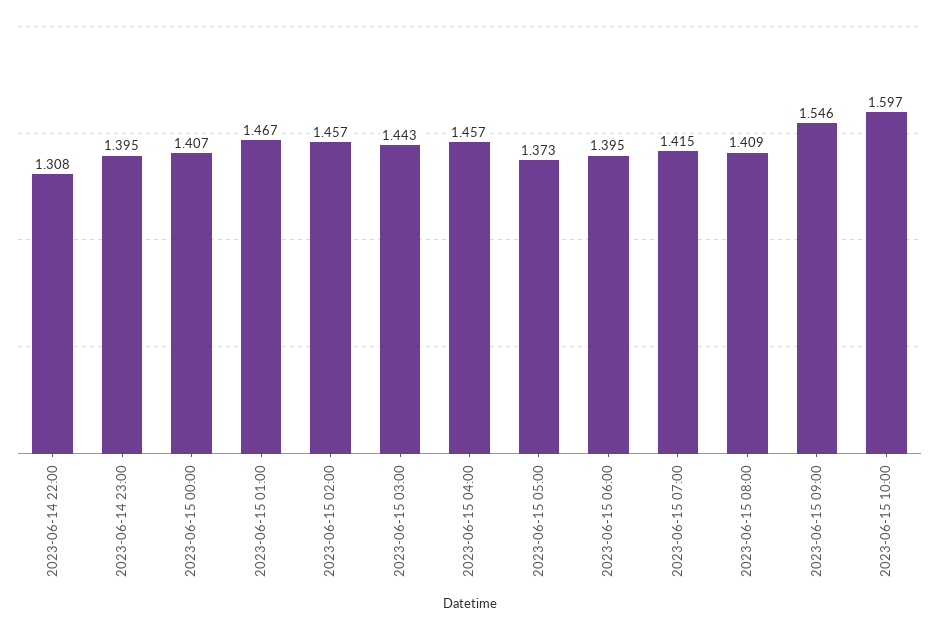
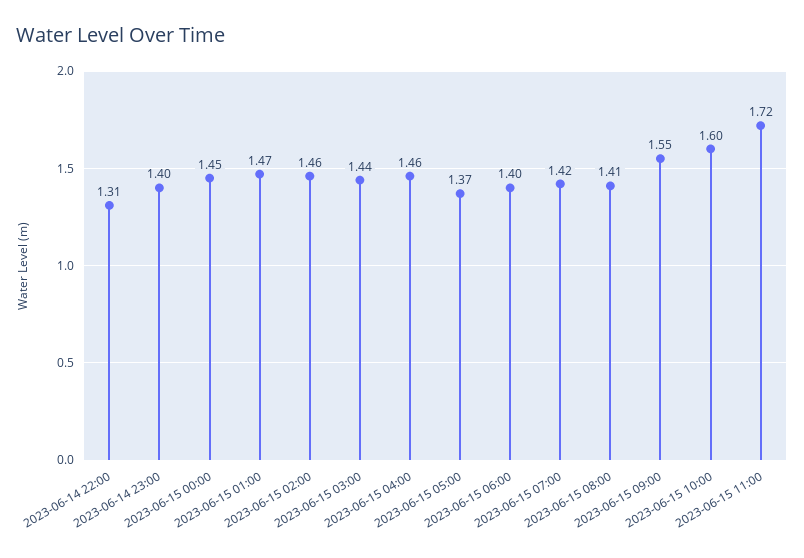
2023-06-15 00:00: 1.407 -> 1.45
2023-06-15 11:00: none -> 1.72

